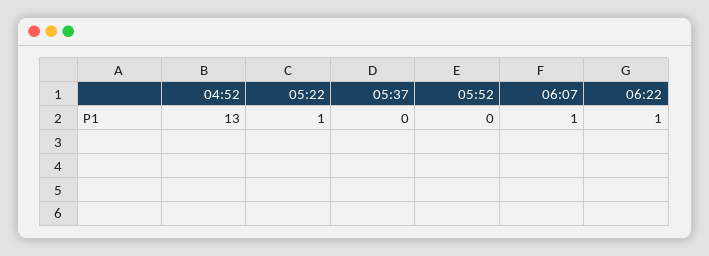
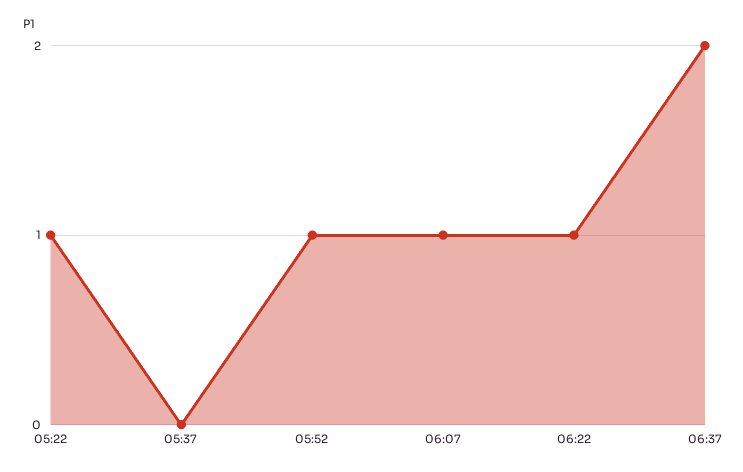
04:52: 13 -> none
05:52: 0 -> 1
06:37: none -> 2

